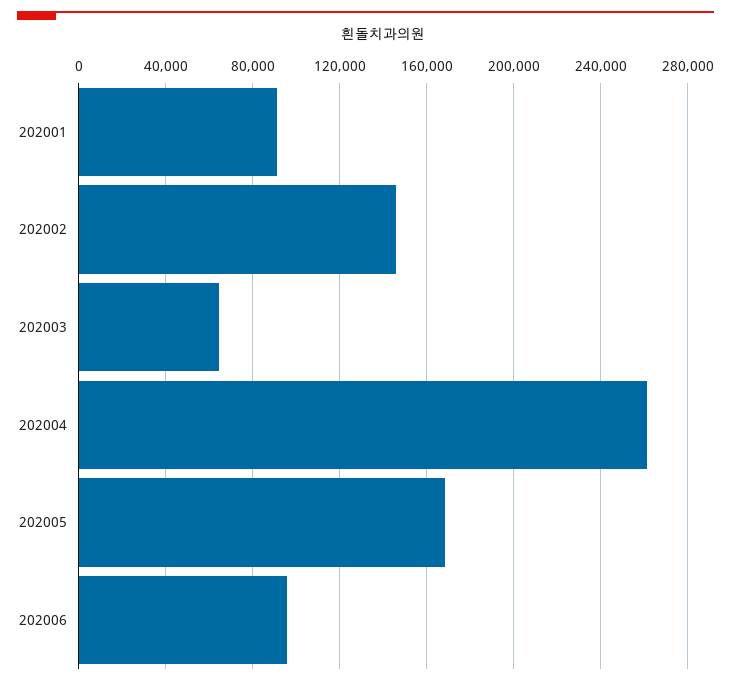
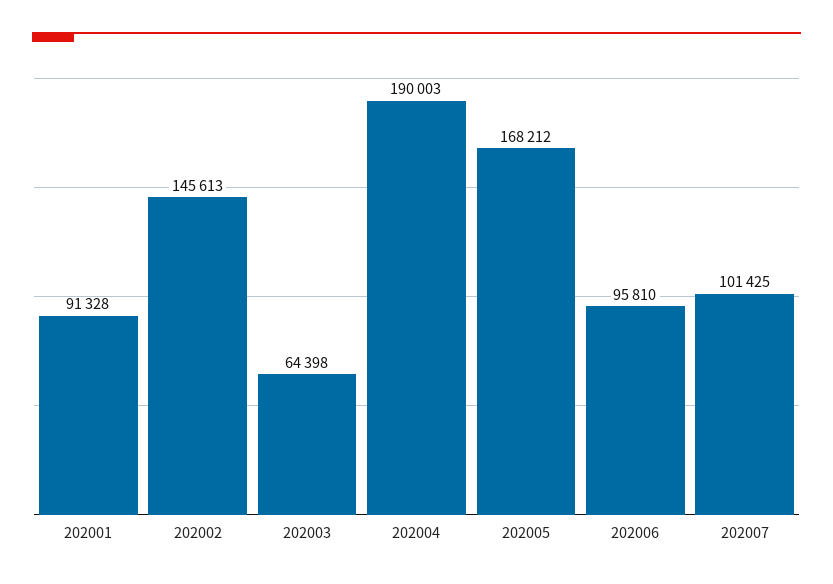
202004: 260000 -> 190003
202007: none -> 101425

